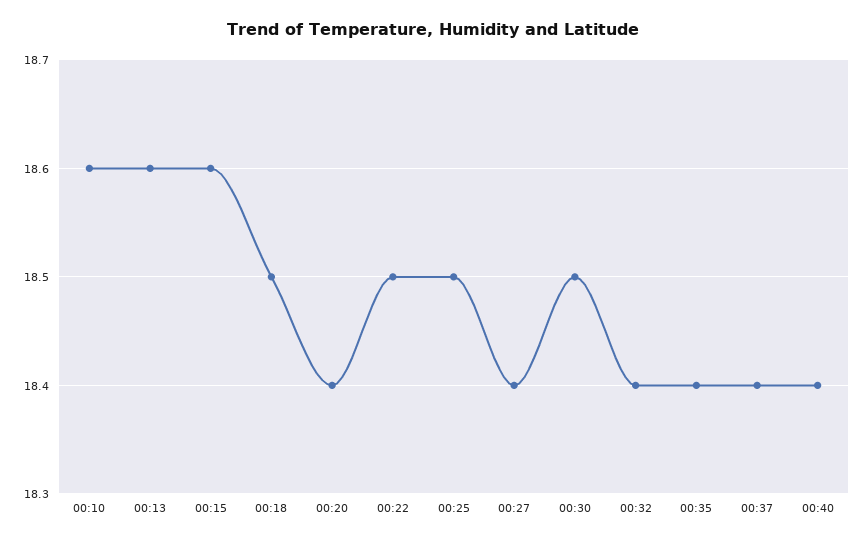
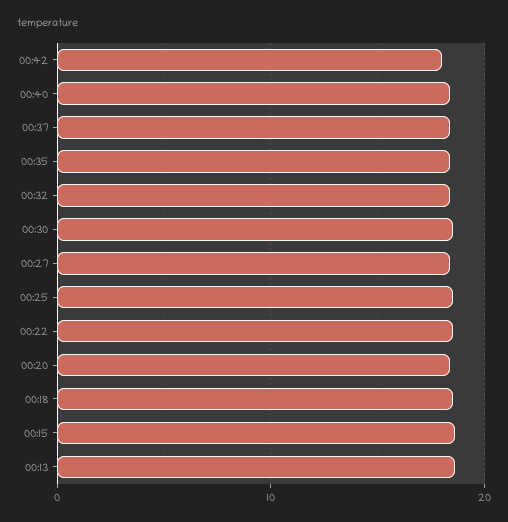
00:10: 18.6 -> none
00:42: none -> 18

